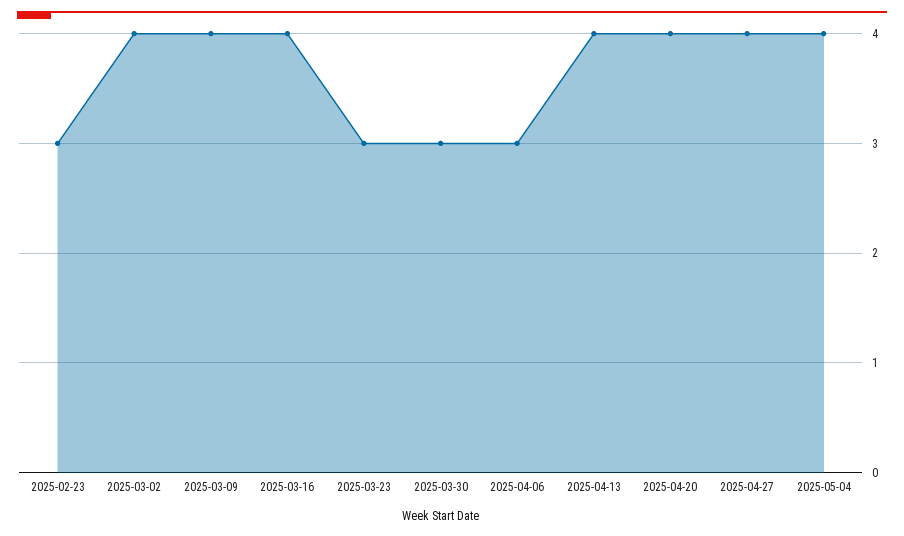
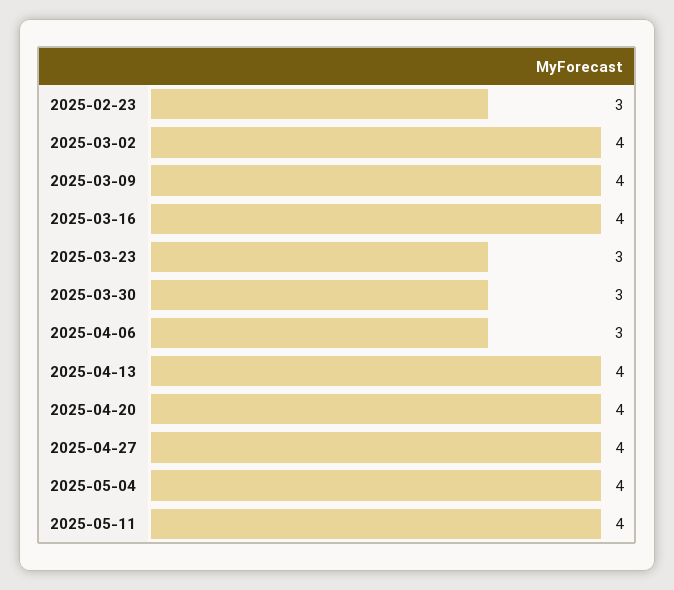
2025-05-11: none -> 4

